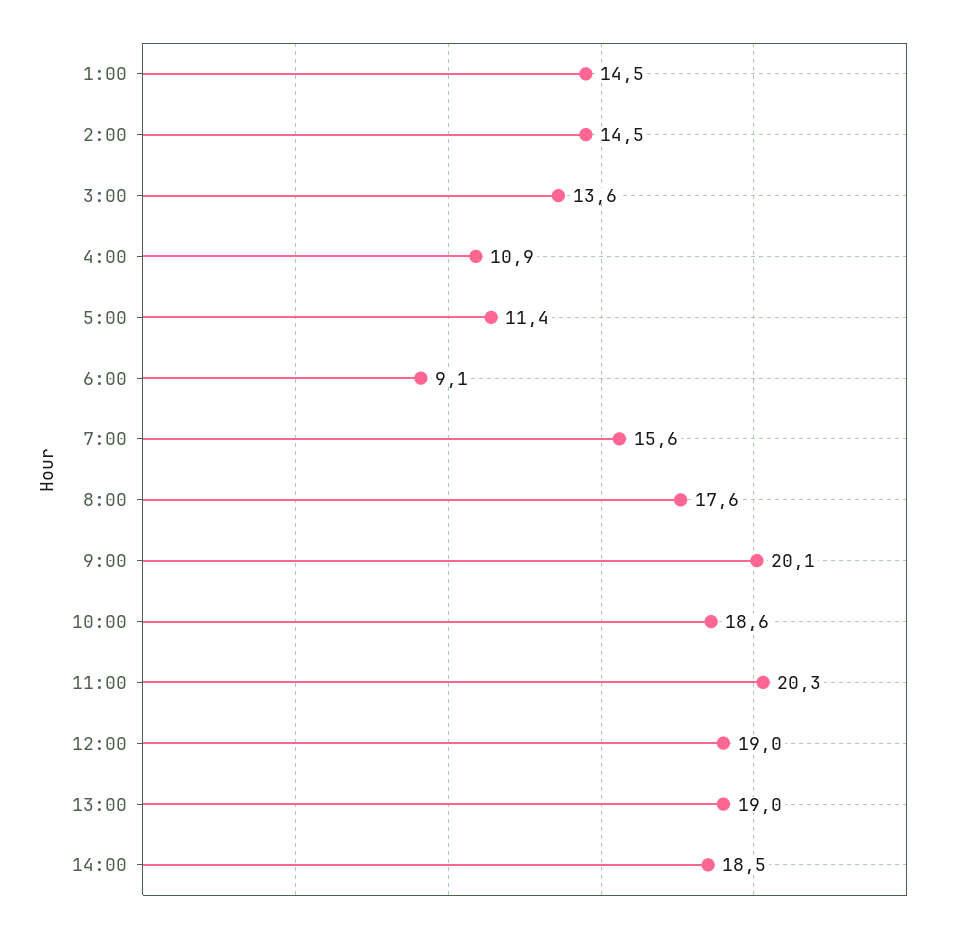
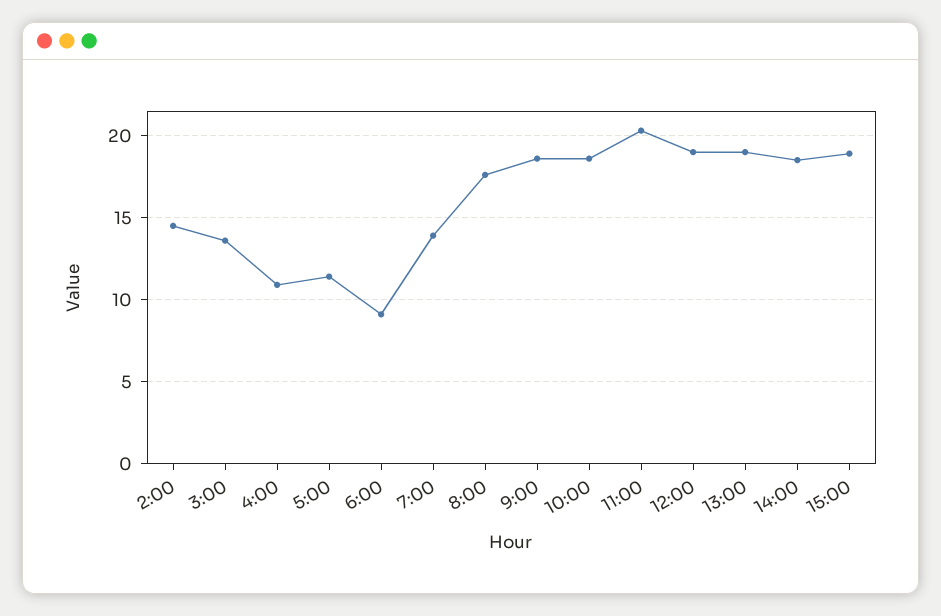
1:00: 14.5 -> none
7:00: 15.6 -> 14
9:00: 20.1 -> 18.5
15:00: none -> 19

